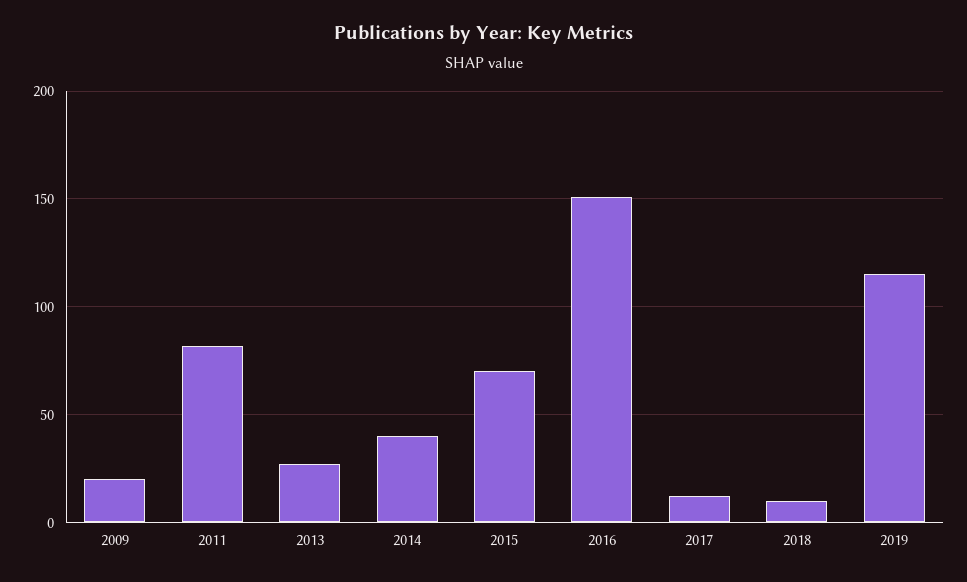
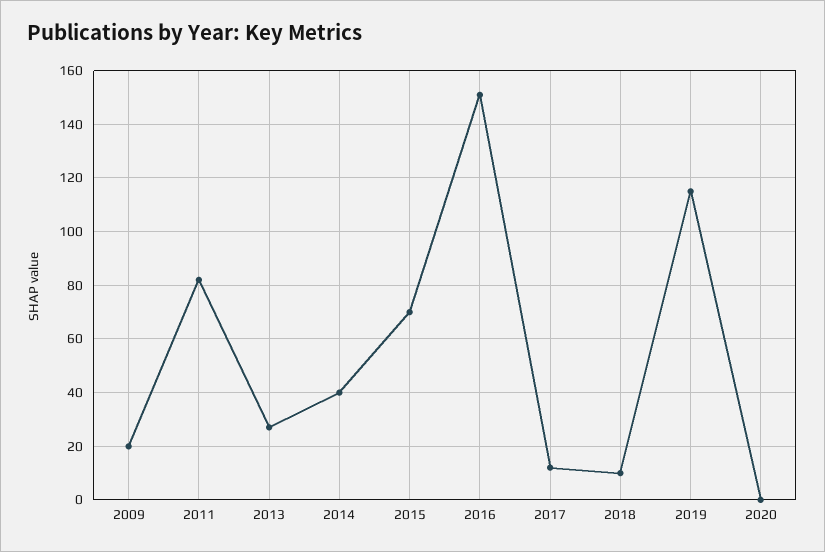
2020: none -> 0

